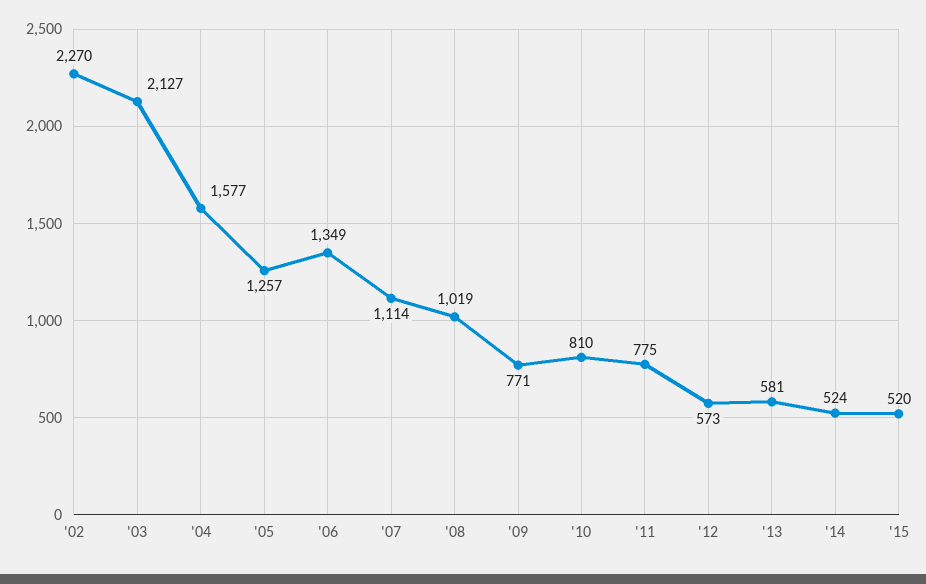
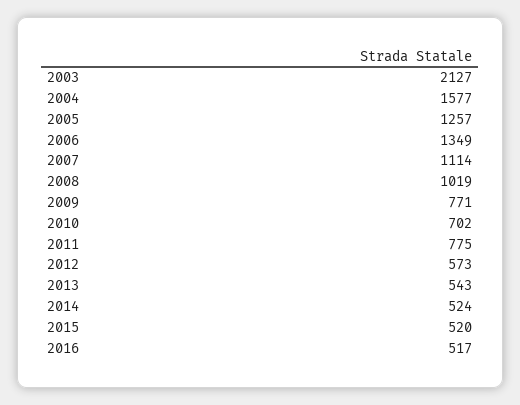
'02: 2270 -> none
'10: 810 -> 702
'13: 581 -> 543
2016: none -> 517

